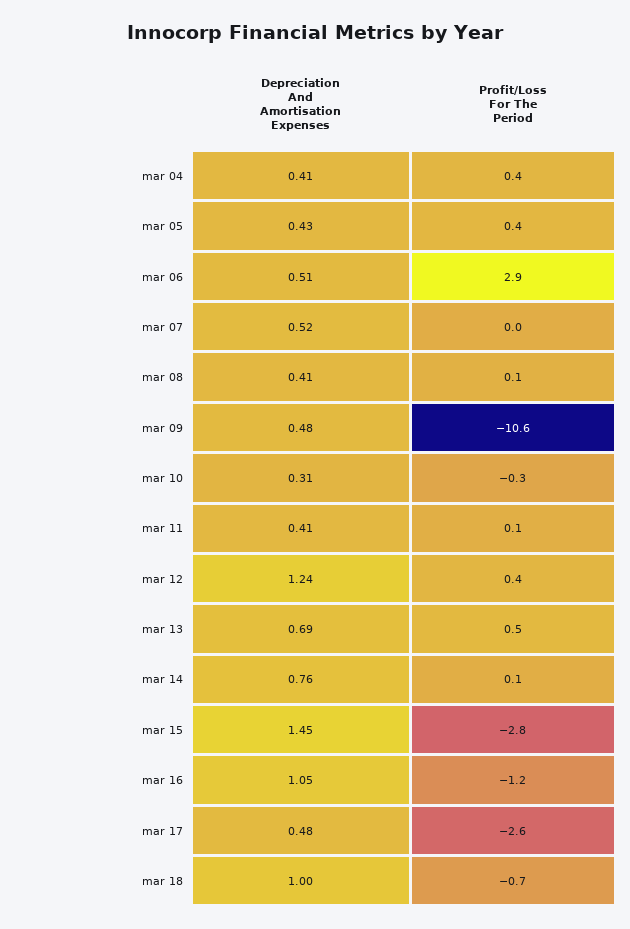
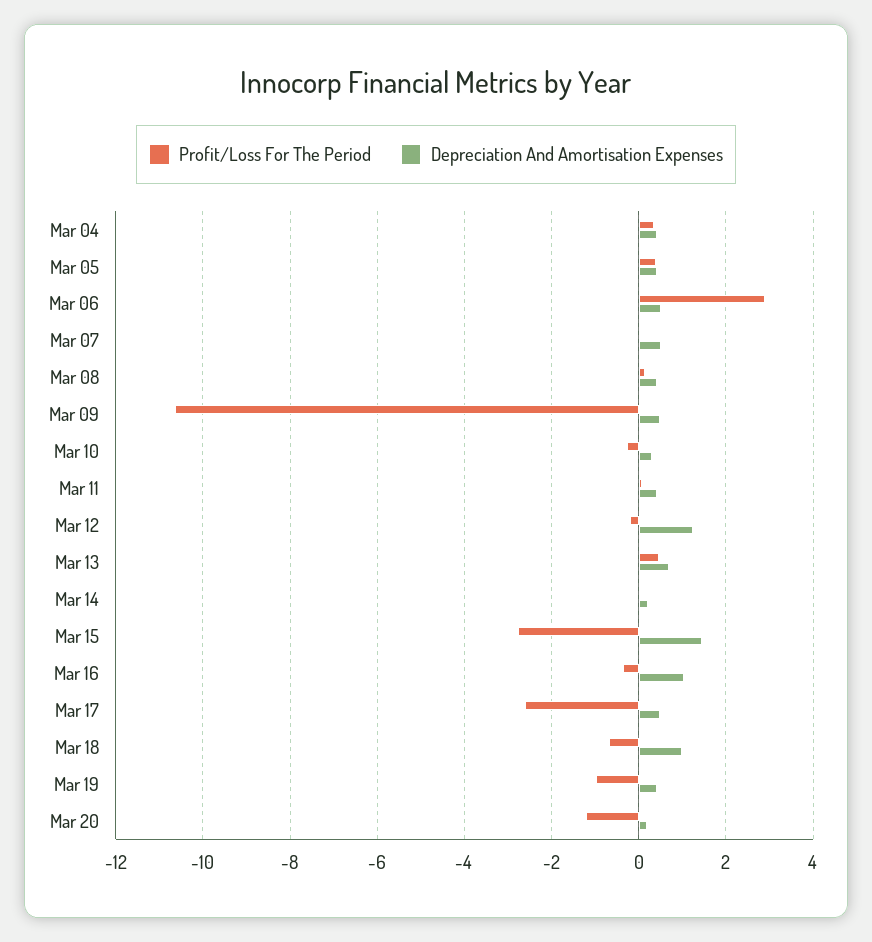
Profit/Loss For The Period, mar 12: 0.4 -> -0.2
Depreciation And Amortisation Expenses, mar 14: 0.76 -> 0.2
Profit/Loss For The Period, mar 16: -1.2 -> -0.4
Profit/Loss For The Period, Mar 19: none -> -1
Depreciation And Amortisation Expenses, Mar 19: none -> 0.4
Profit/Loss For The Period, Mar 20: none -> -1.2
Depreciation And Amortisation Expenses, Mar 20: none -> 0.2

